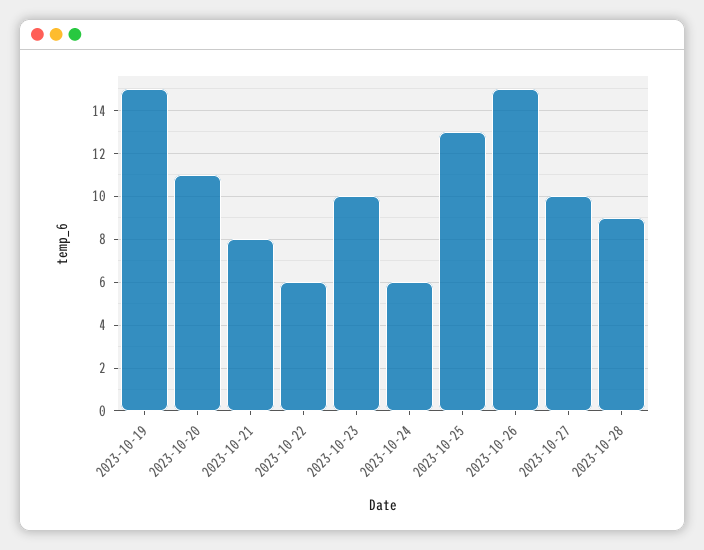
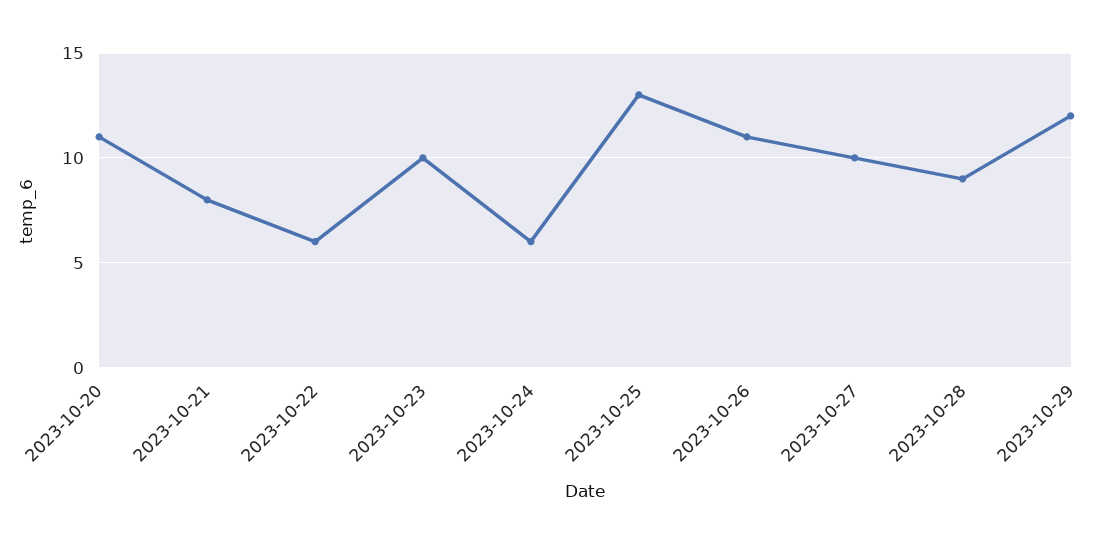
2023-10-19: 15 -> none
2023-10-26: 15 -> 11
2023-10-29: none -> 12

